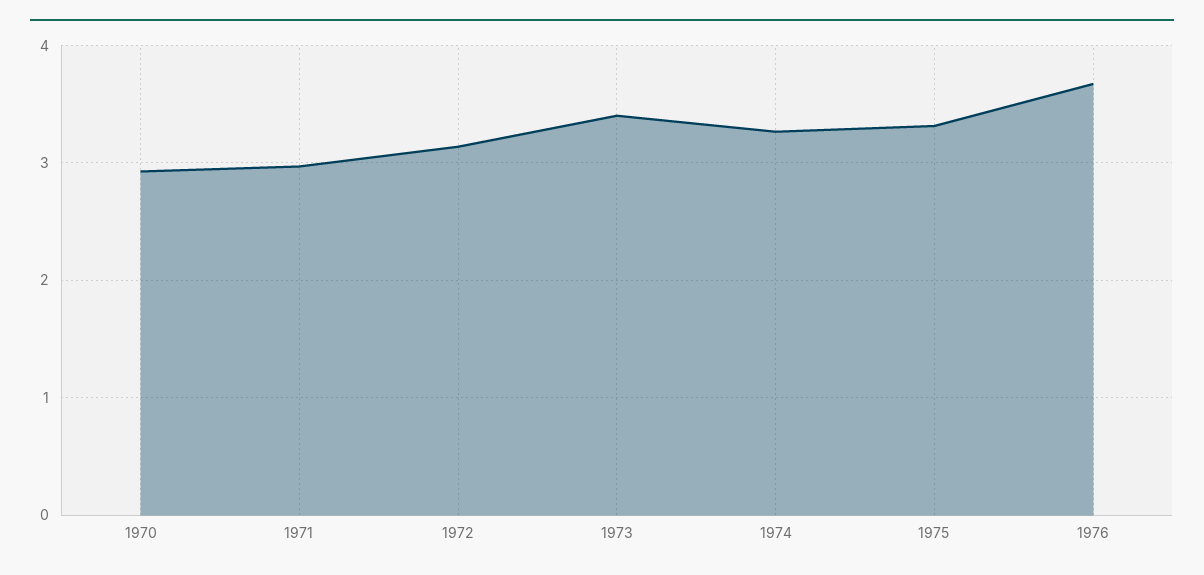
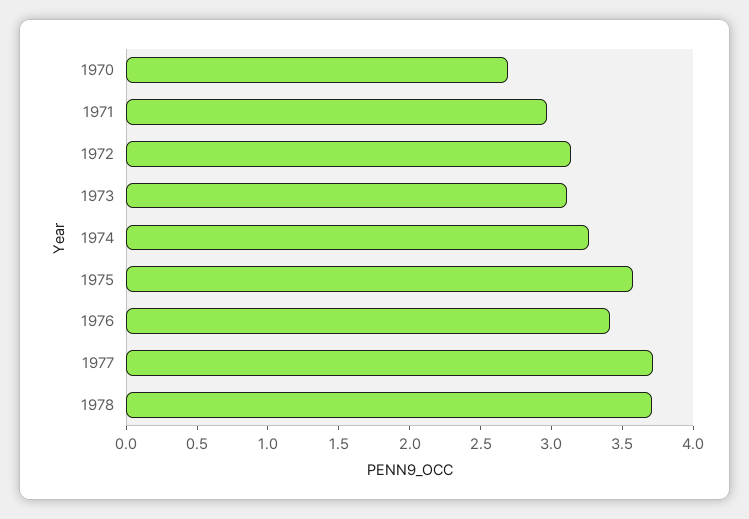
1970: 2.9 -> 2.7
1973: 3.4 -> 3.1
1975: 3.3 -> 3.6
1976: 3.7 -> 3.4
1977: none -> 3.7
1978: none -> 3.7

